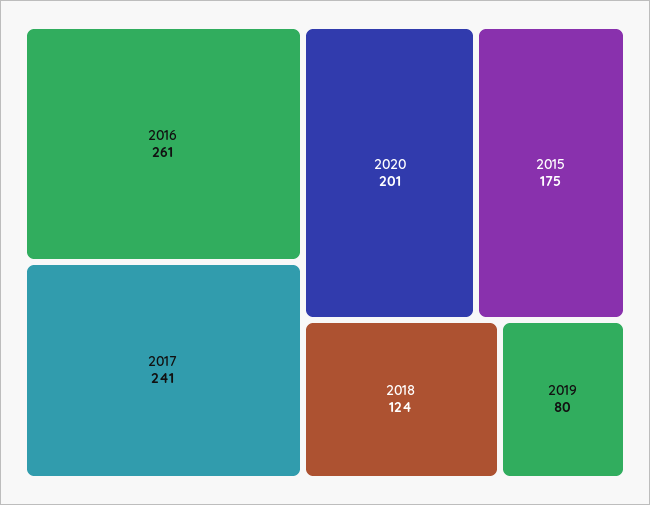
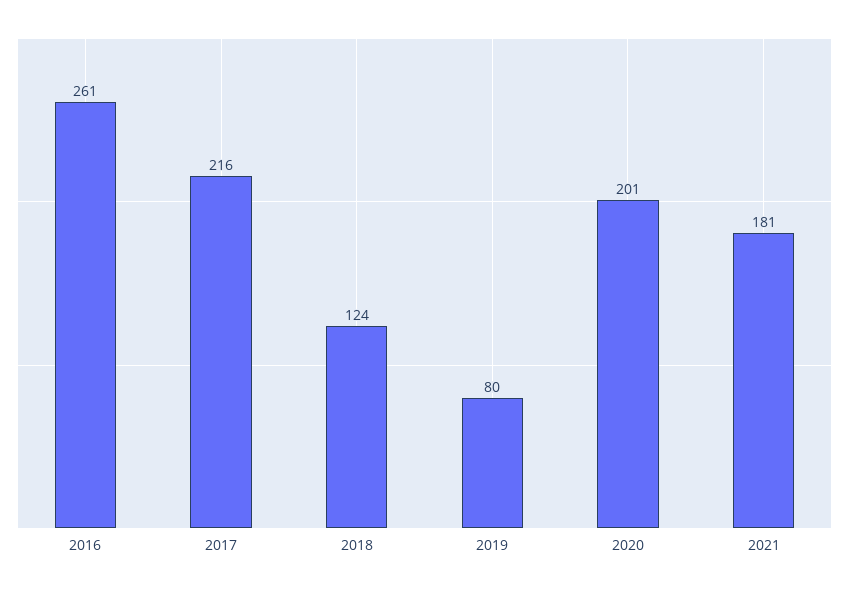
2017: 241 -> 216
2015: 175 -> none
2021: none -> 181

